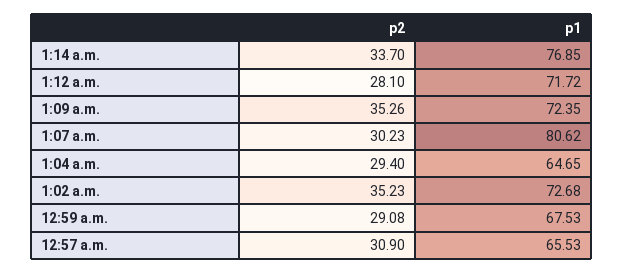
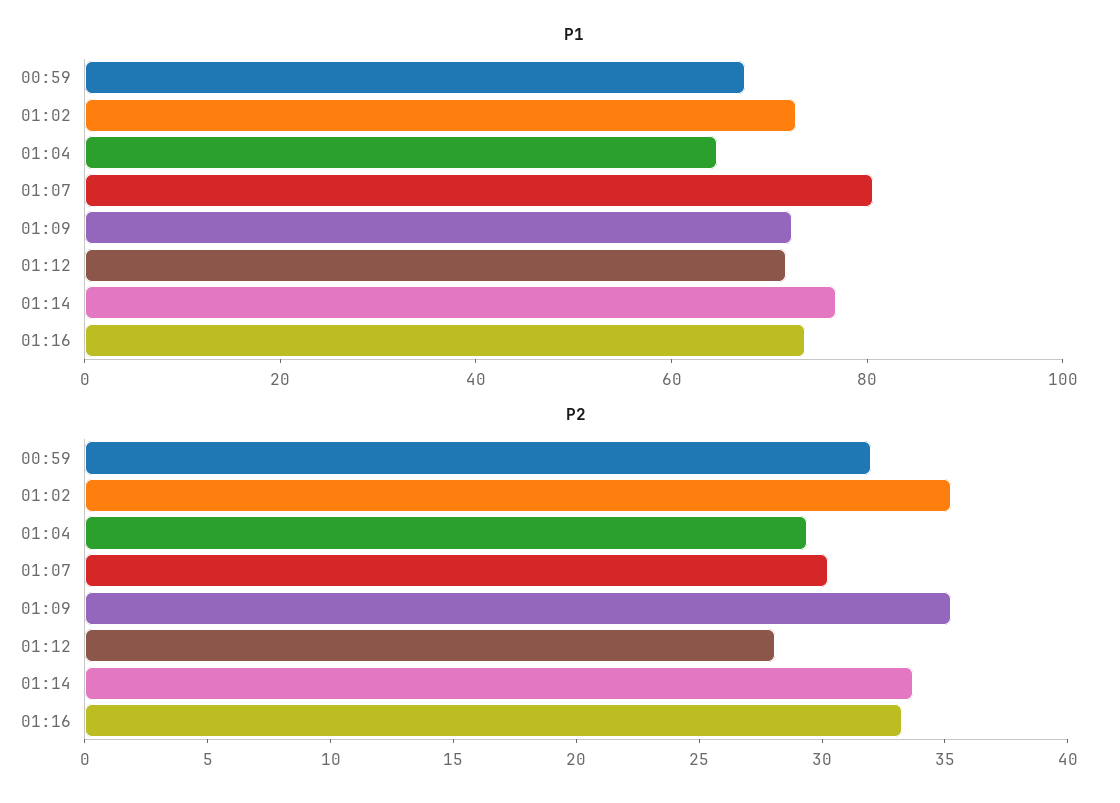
p2, 12:59 a.m.: 29.08 -> 32
p2, 12:57 a.m.: 30.9 -> none
p1, 12:57 a.m.: 65.53 -> none
p1, 01:16: none -> 75
p2, 01:16: none -> 33

